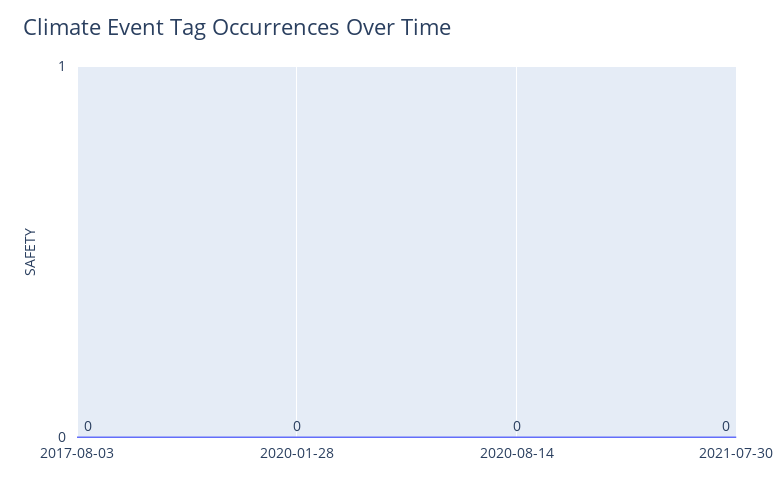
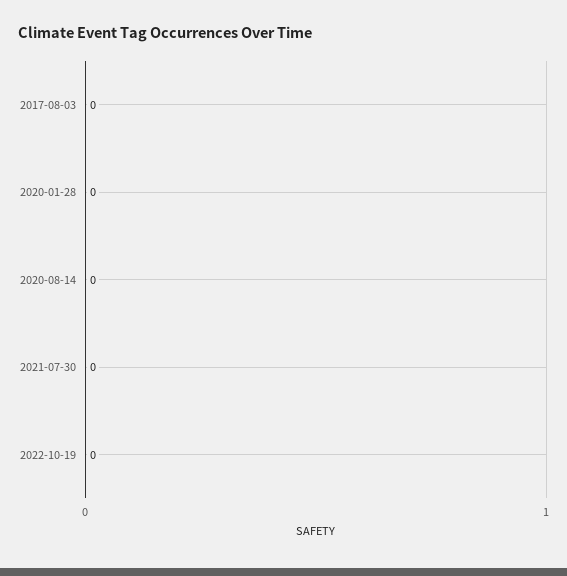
2022-10-19: none -> 0

